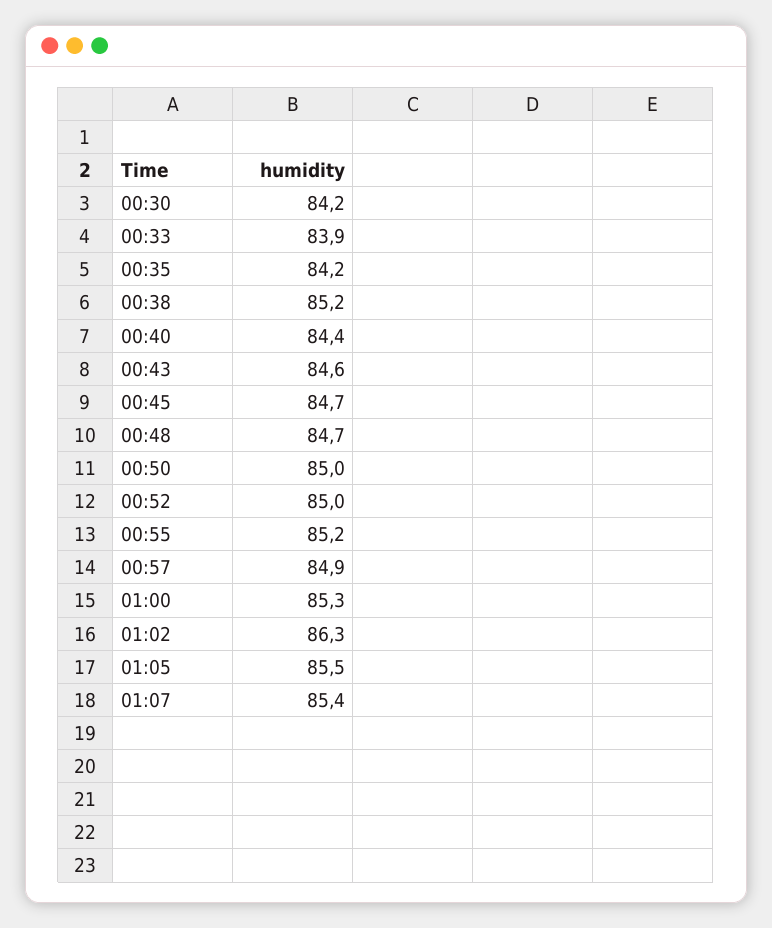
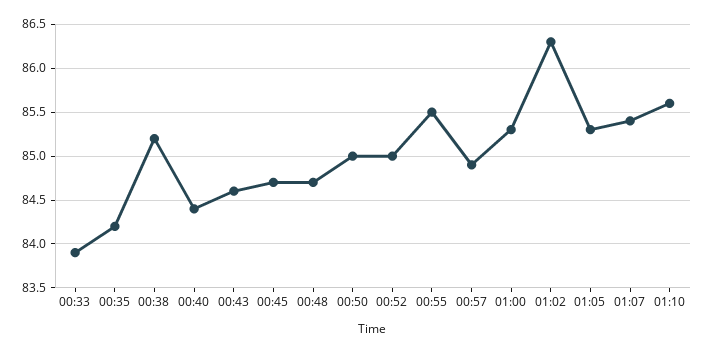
00:30: 84.2 -> none
00:55: 85.2 -> 85.5
01:05: 85.5 -> 85.3
01:10: none -> 85.6

